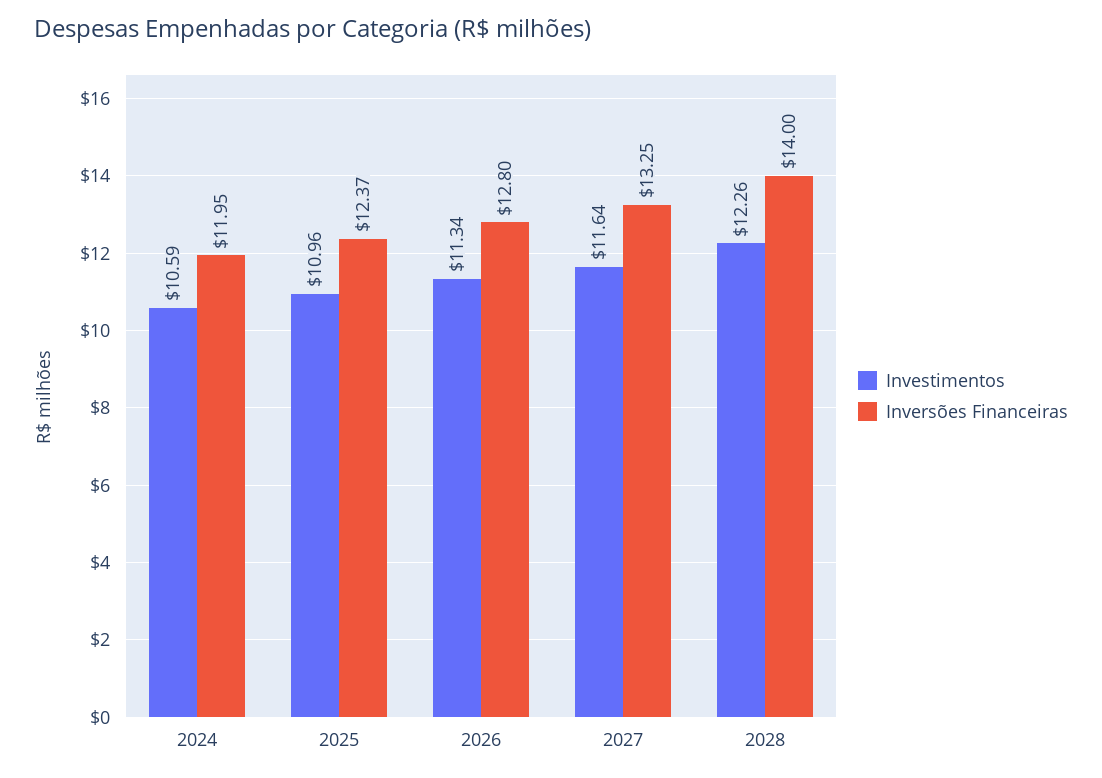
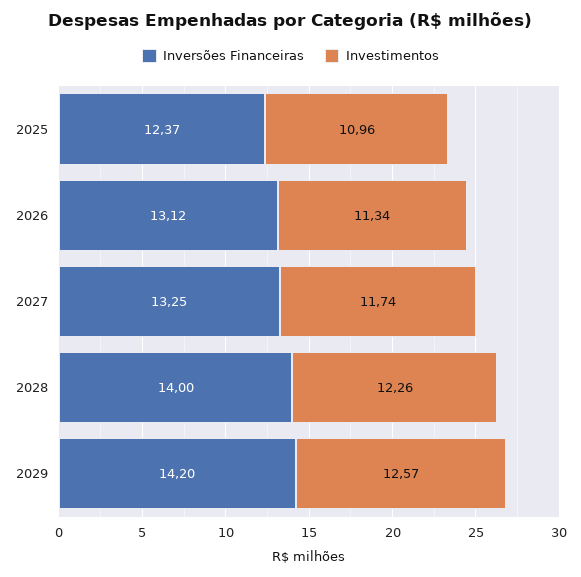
Investimentos, 2024: 10.59 -> none
Inversões Financeiras, 2024: 11.95 -> none
Inversões Financeiras, 2026: 12.8 -> 13.12
Investimentos, 2027: 11.64 -> 11.74
Inversões Financeiras, 2029: none -> 14.2
Investimentos, 2029: none -> 12.57

